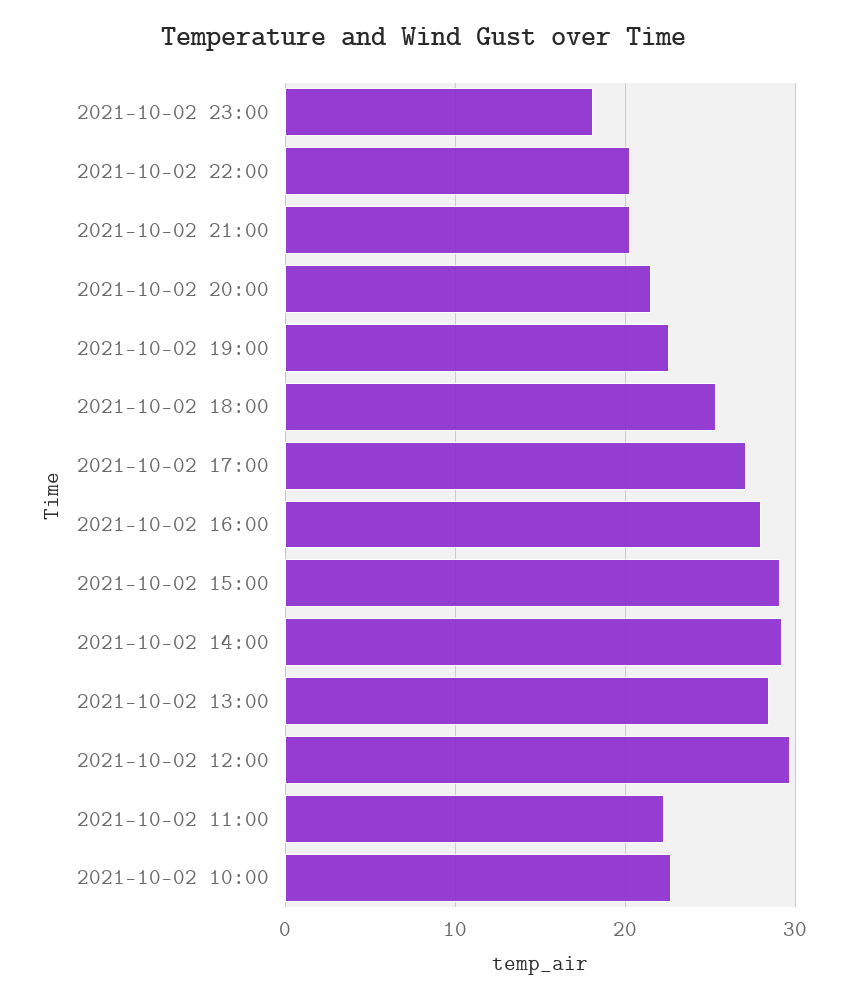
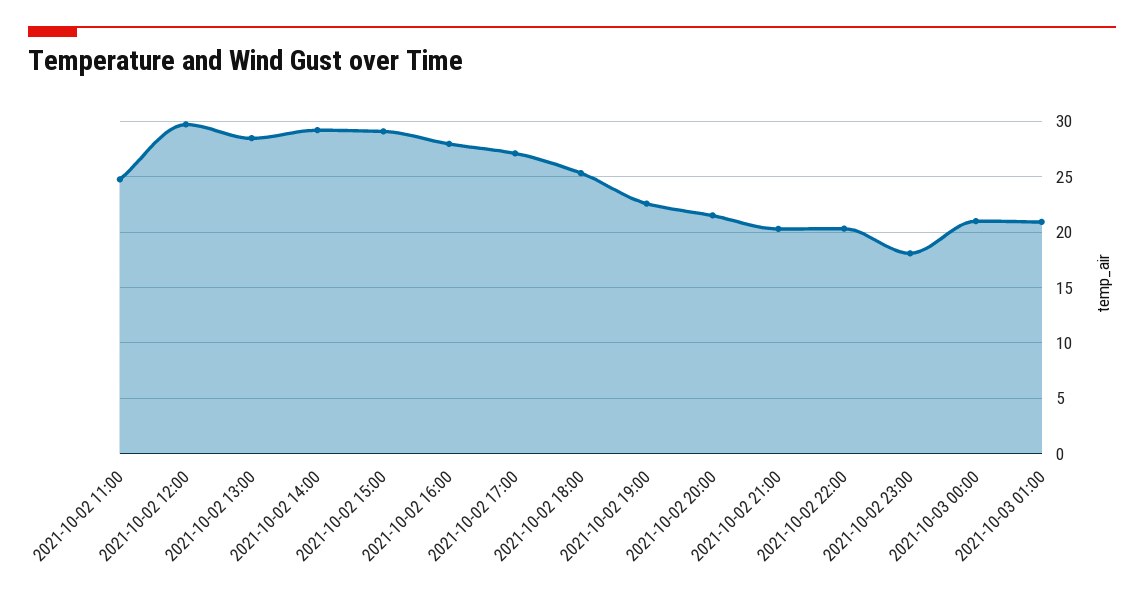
2021-10-02 11:00: 22 -> 25
2021-10-02 10:00: 23 -> none
2021-10-03 00:00: none -> 21
2021-10-03 01:00: none -> 21

